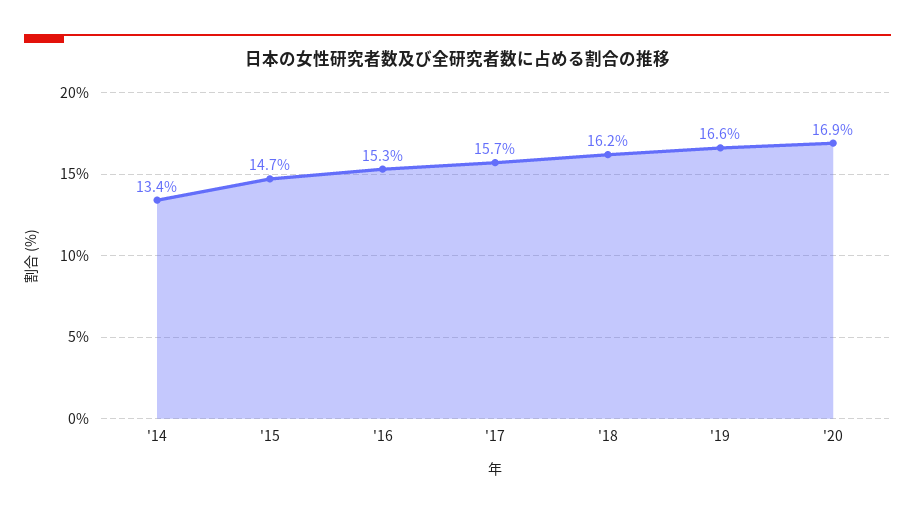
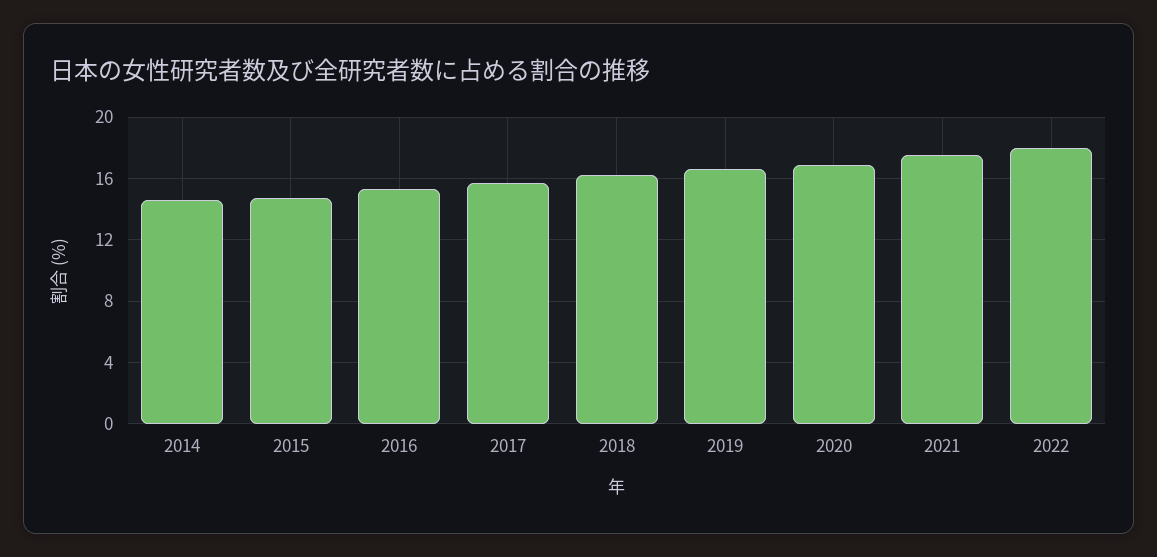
'14: 13.4 -> 14.5
2021: none -> 17.5
2022: none -> 18

